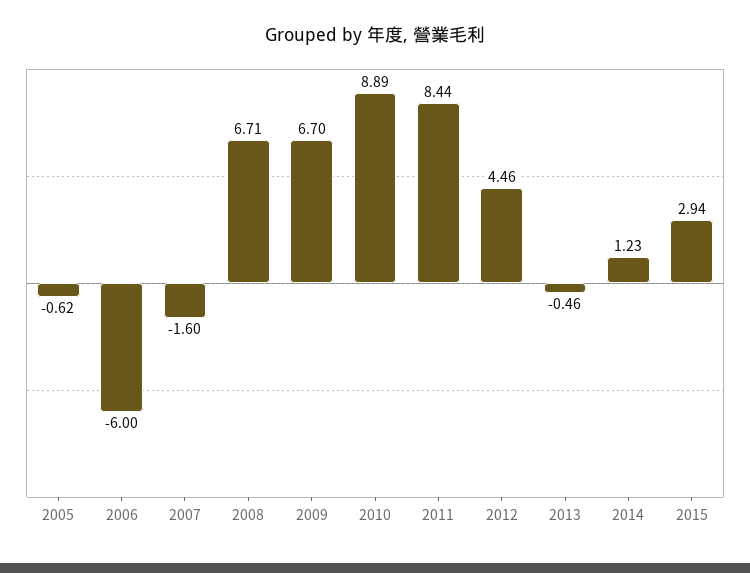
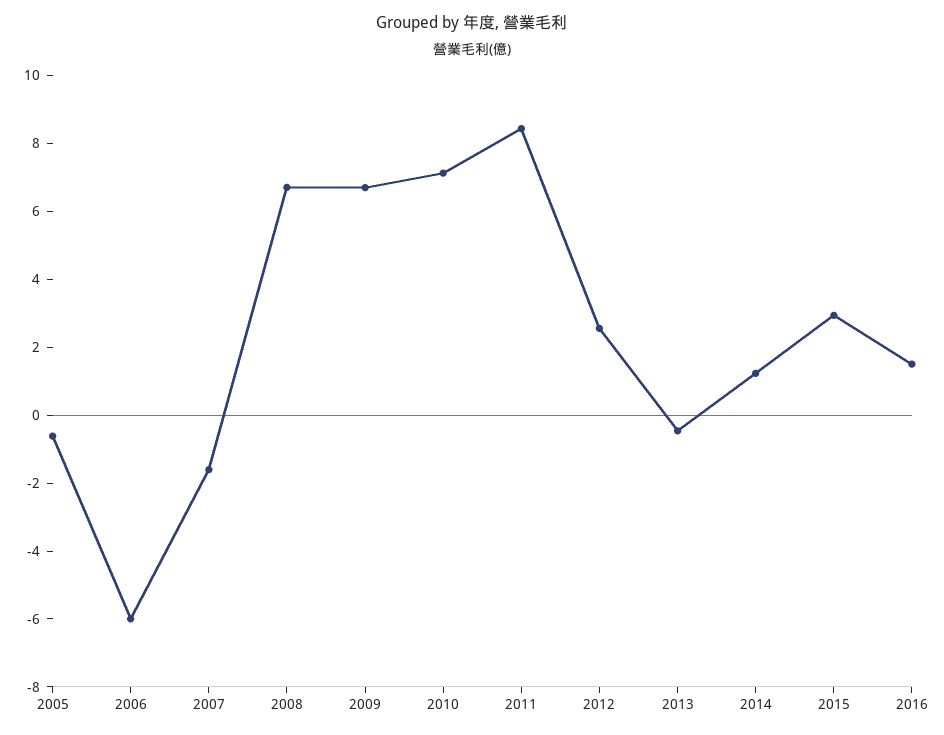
2010: 8.89 -> 7
2012: 4.46 -> 2.5
2016: none -> 1.5

